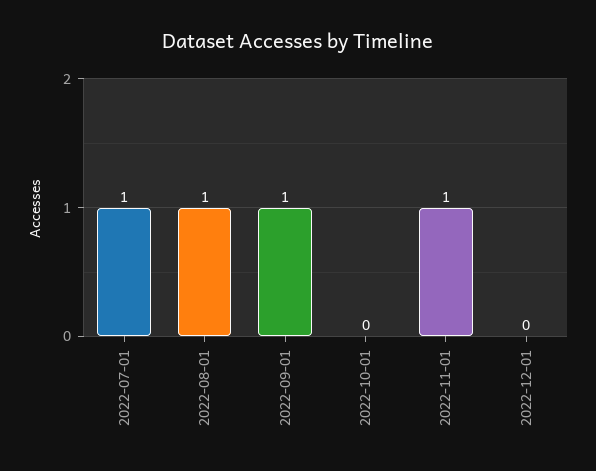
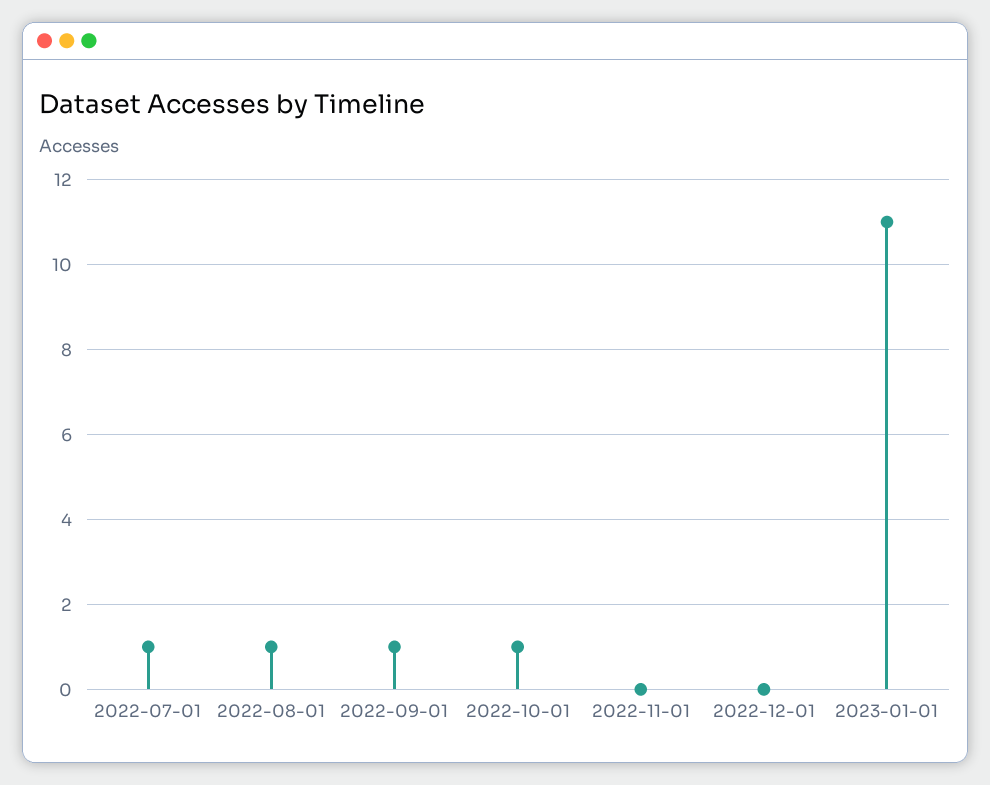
2022-10-01: 0 -> 1
2022-11-01: 1 -> 0
2023-01-01: none -> 11

